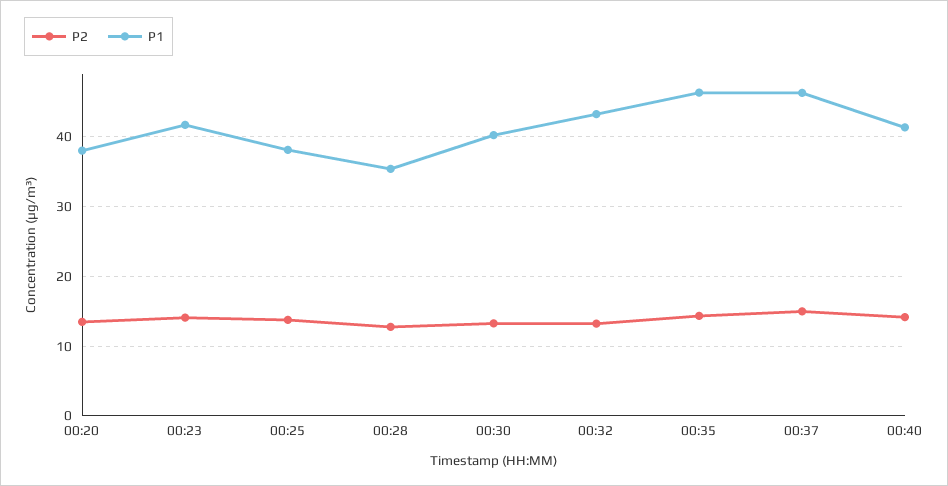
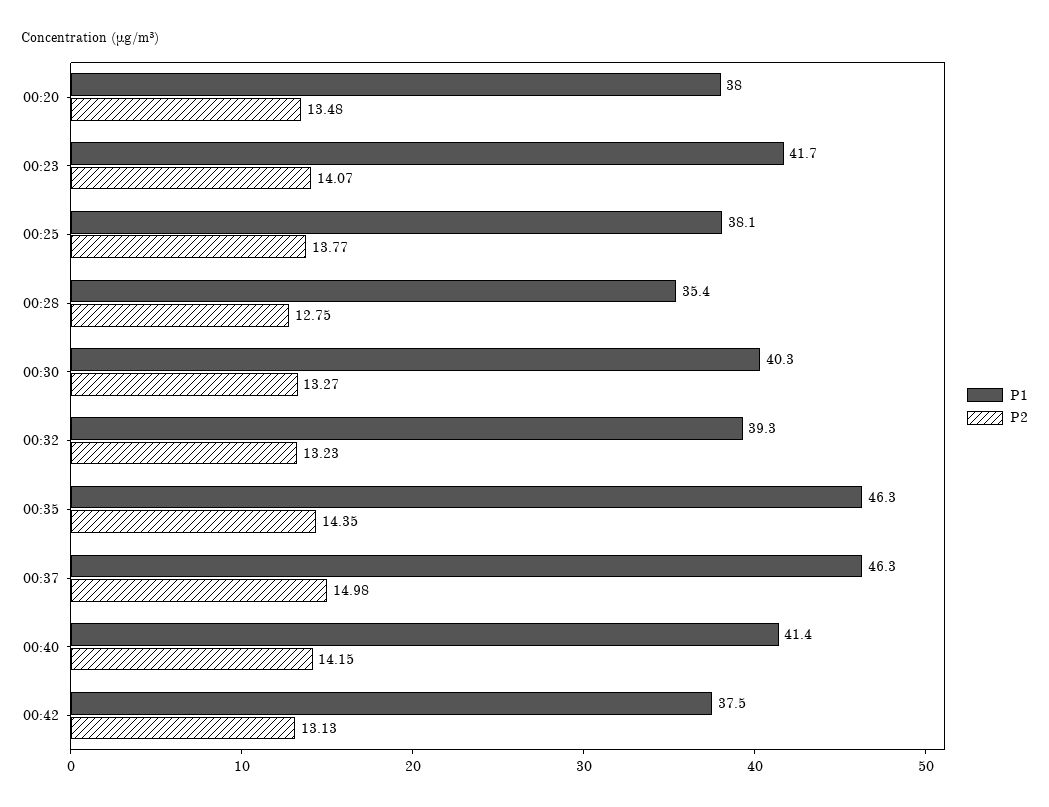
P1, 00:32: 43 -> 39.3
P1, 00:42: none -> 37.5
P2, 00:42: none -> 13.13

